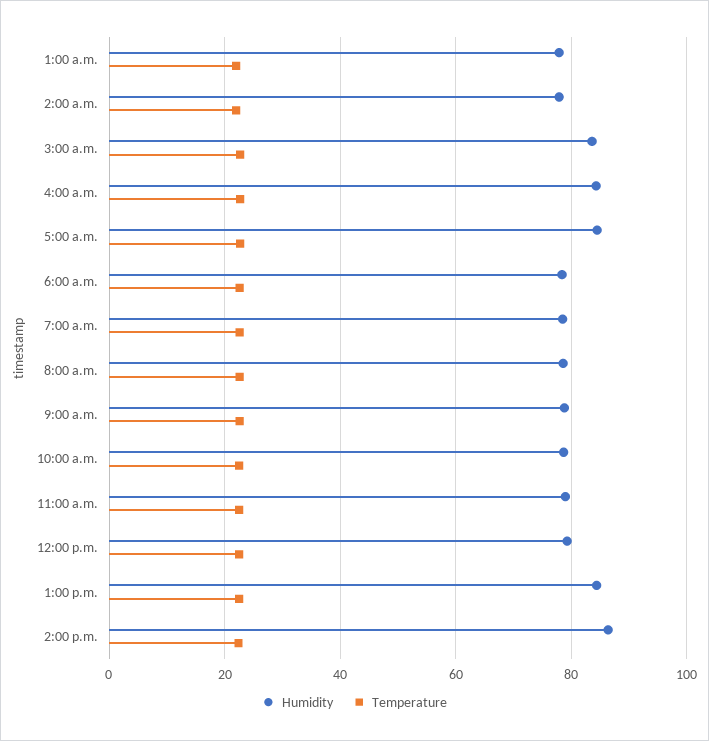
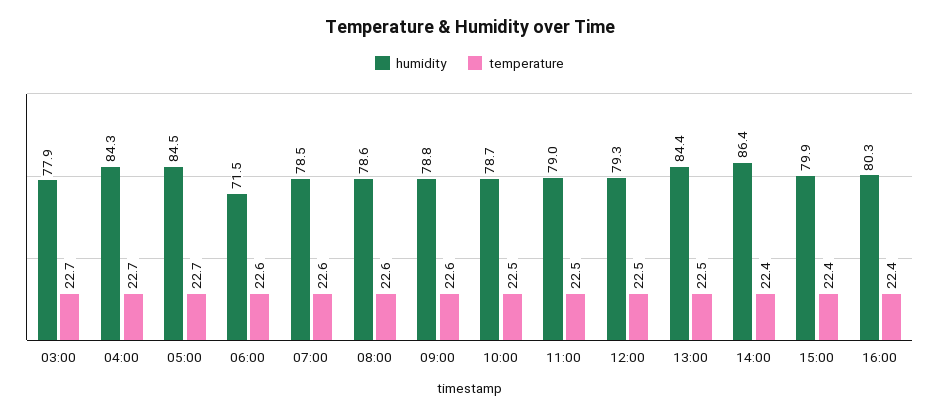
Humidity, 1:00 a.m.: 78 -> none
Temperature, 1:00 a.m.: 22 -> none
Humidity, 2:00 a.m.: 78 -> none
Temperature, 2:00 a.m.: 22 -> none
Humidity, 3:00 a.m.: 84 -> 77.9
Humidity, 6:00 a.m.: 78 -> 71.5
Humidity, 15:00: none -> 79.9
Temperature, 15:00: none -> 22.4
Humidity, 16:00: none -> 80.3
Temperature, 16:00: none -> 22.4

